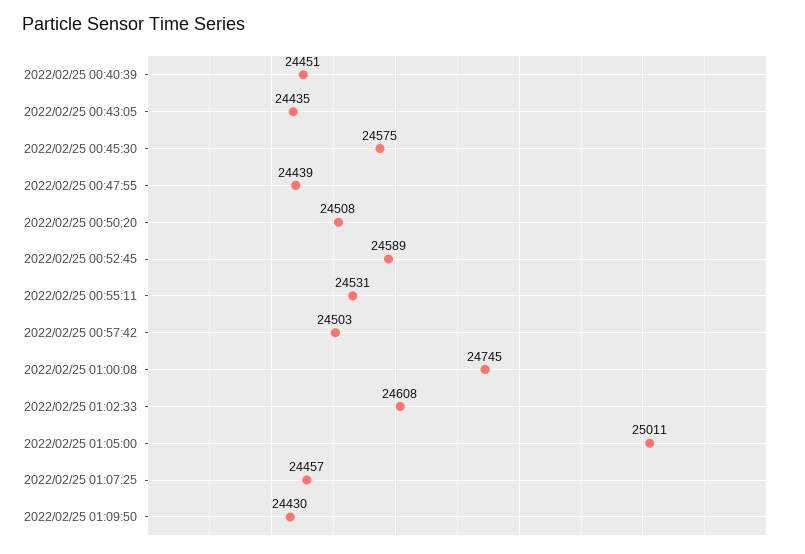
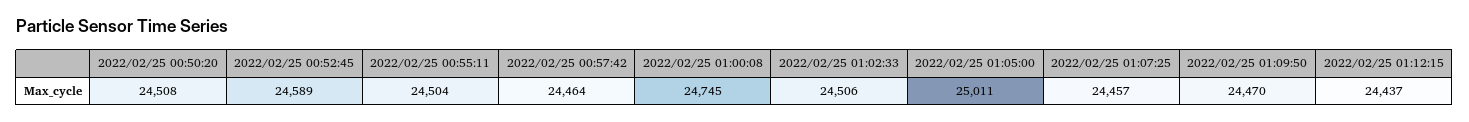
2022/02/25 00:40:39: 24451 -> none
2022/02/25 00:43:05: 24435 -> none
2022/02/25 00:45:30: 24575 -> none
2022/02/25 00:47:55: 24439 -> none
2022/02/25 00:55:11: 24531 -> 24504
2022/02/25 00:57:42: 24503 -> 24464
2022/02/25 01:02:33: 24608 -> 24506
2022/02/25 01:09:50: 24430 -> 24470
2022/02/25 01:12:15: none -> 24437

